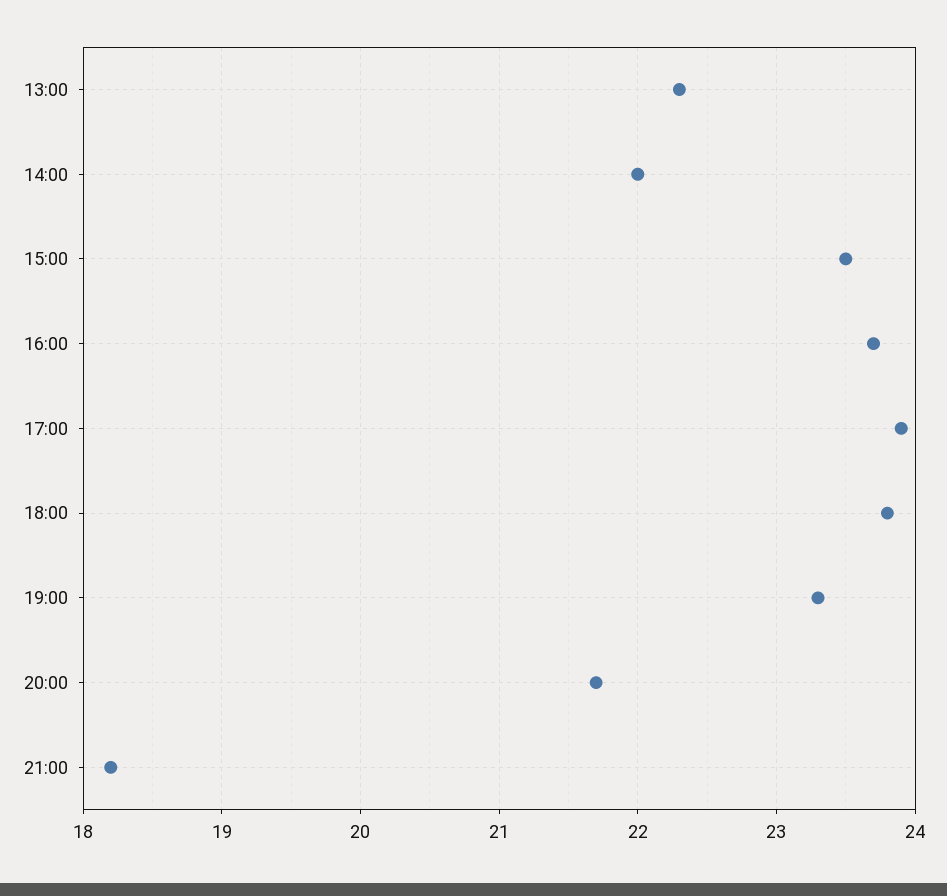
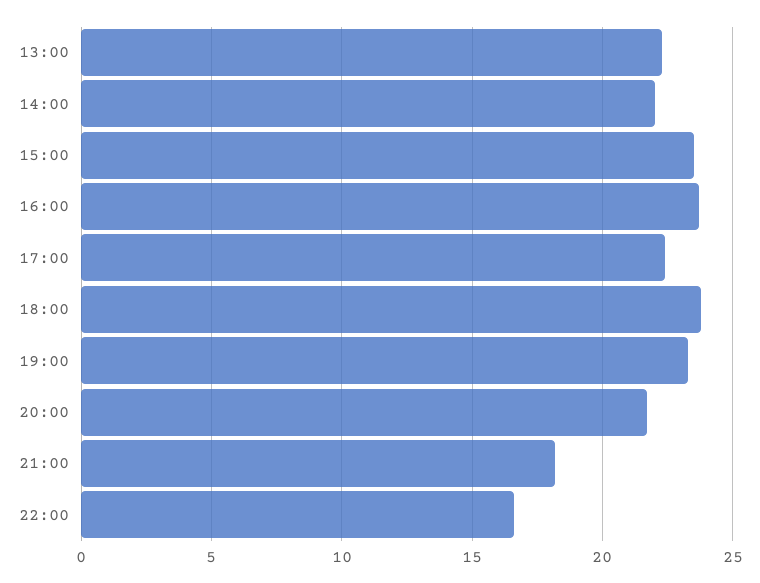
17:00: 23.9 -> 22.5
22:00: none -> 16.5

